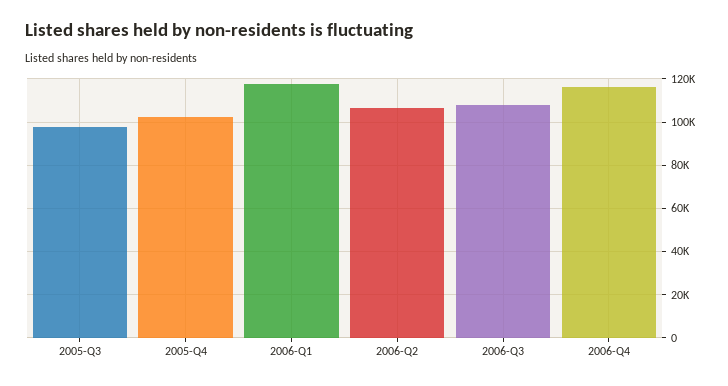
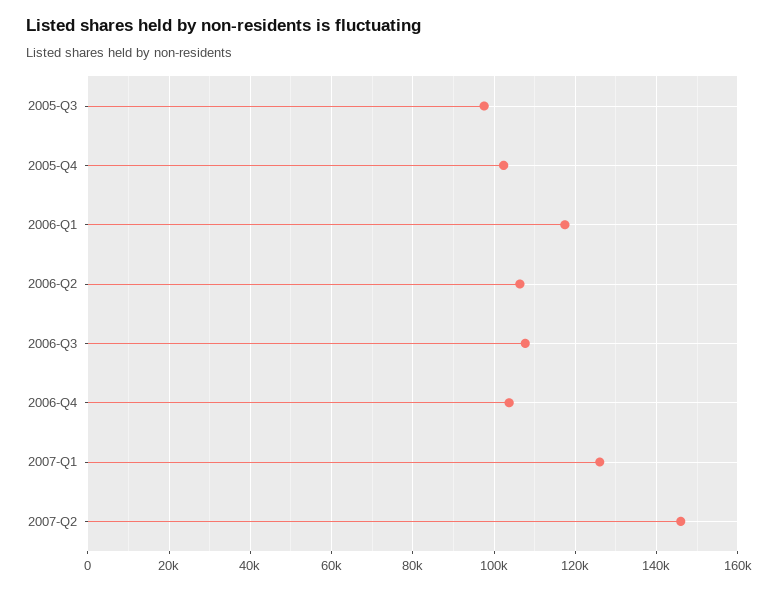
2006-Q4: 115000 -> 104000
2007-Q1: none -> 126000
2007-Q2: none -> 146000

